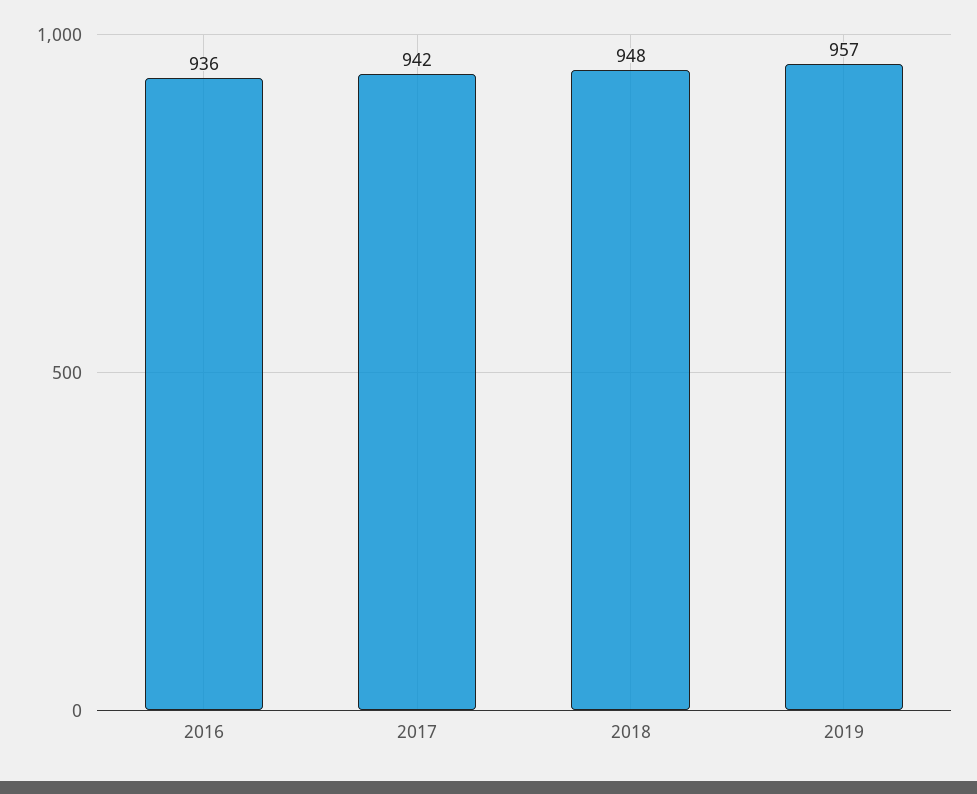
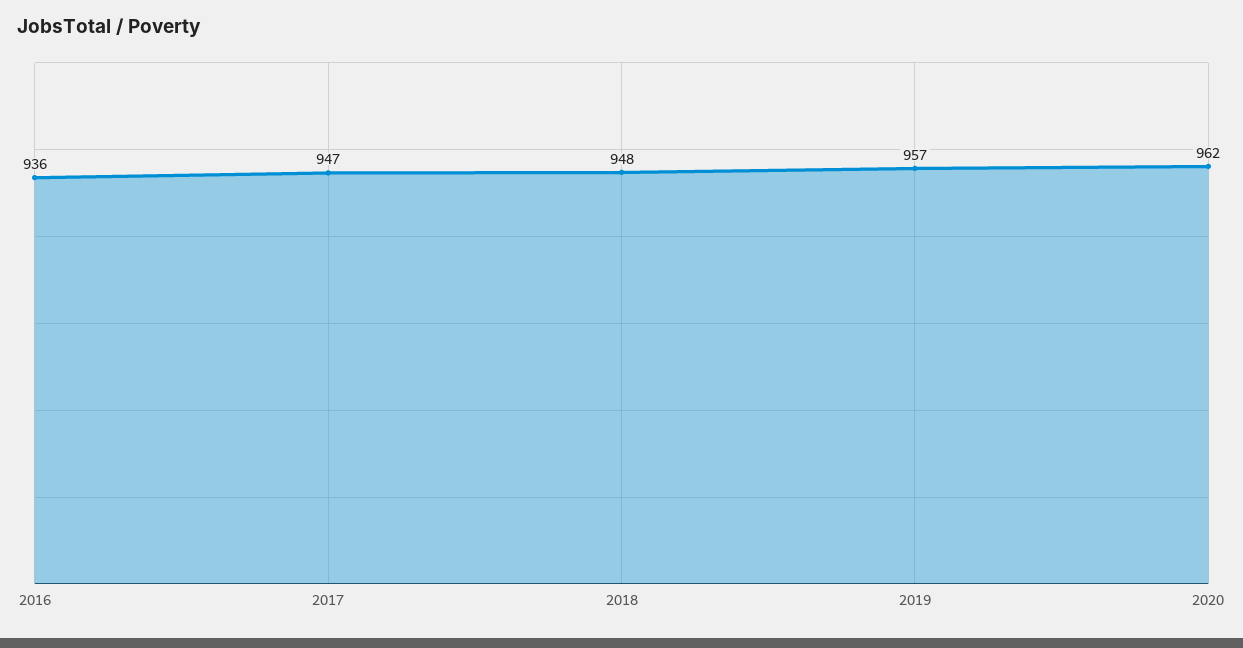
2017: 942 -> 947
2020: none -> 962

